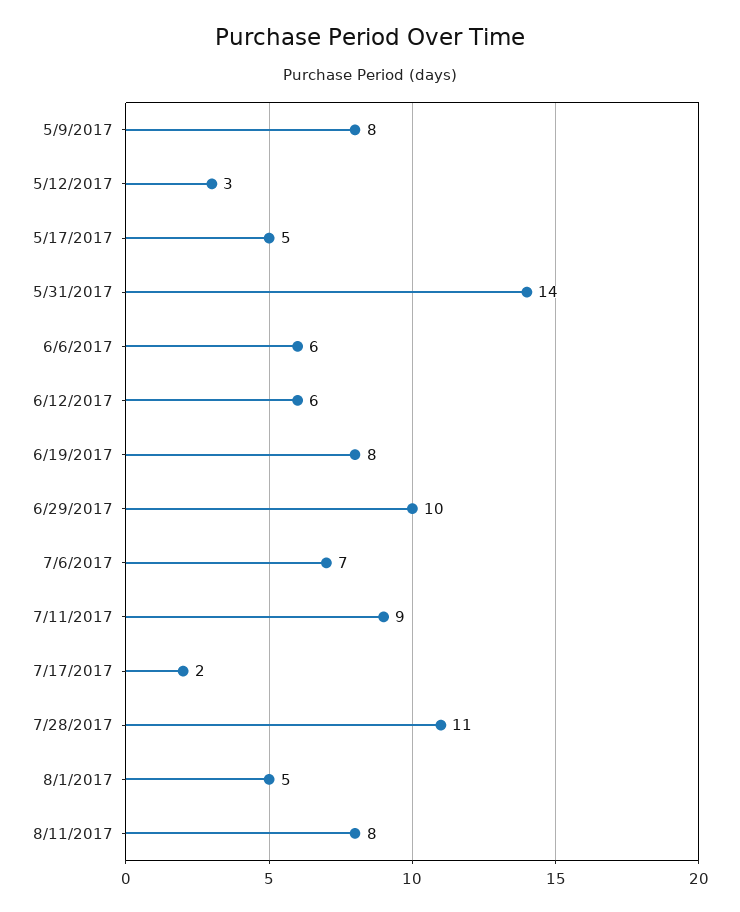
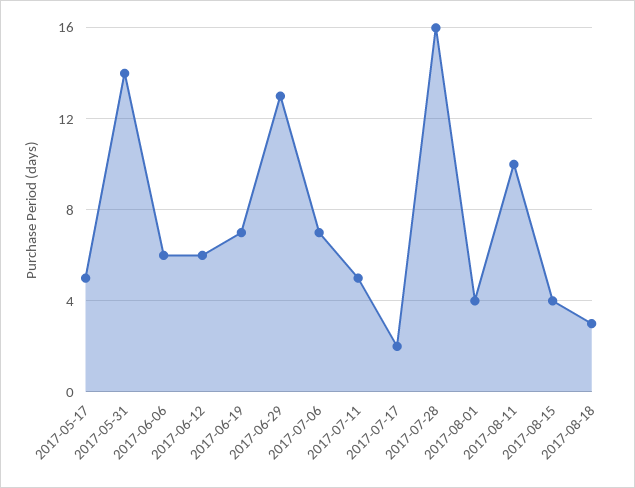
5/9/2017: 8 -> none
5/12/2017: 3 -> none
6/19/2017: 8 -> 7
6/29/2017: 10 -> 13
7/11/2017: 9 -> 5
7/28/2017: 11 -> 16
8/1/2017: 5 -> 4
8/11/2017: 8 -> 10
2017-08-15: none -> 4
2017-08-18: none -> 3

